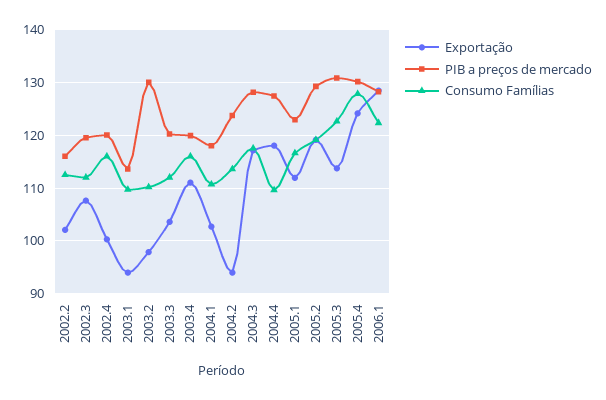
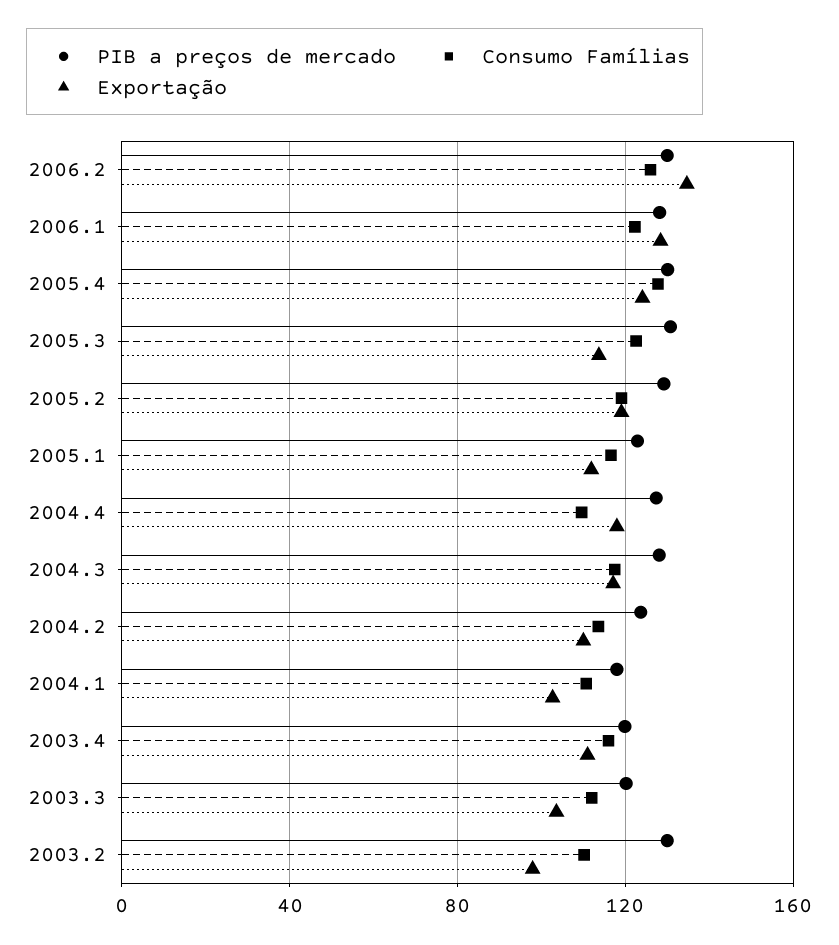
Exportação, 2002.2: 102 -> none
PIB a preços de mercado, 2002.2: 116 -> none
Consumo Famílias, 2002.2: 112 -> none
Exportação, 2002.3: 108 -> none
PIB a preços de mercado, 2002.3: 120 -> none
Consumo Famílias, 2002.3: 112 -> none
Exportação, 2002.4: 100 -> none
PIB a preços de mercado, 2002.4: 120 -> none
Consumo Famílias, 2002.4: 116 -> none
Exportação, 2003.1: 94 -> none
PIB a preços de mercado, 2003.1: 114 -> none
Consumo Famílias, 2003.1: 110 -> none
Exportação, 2004.2: 94 -> 110
PIB a preços de mercado, 2006.2: none -> 130
Consumo Famílias, 2006.2: none -> 125
Exportação, 2006.2: none -> 135

